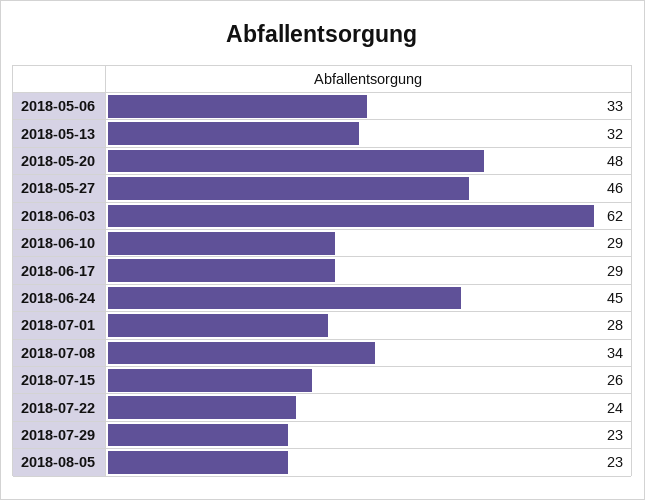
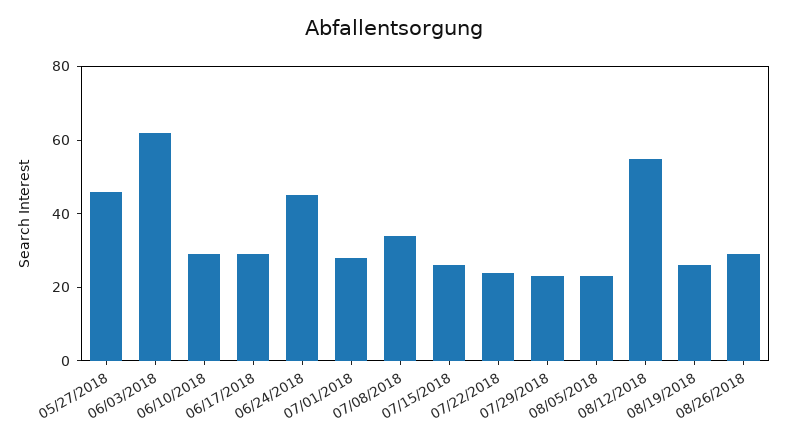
2018-05-06: 33 -> none
2018-05-13: 32 -> none
2018-05-20: 48 -> none
08/12/2018: none -> 55
08/19/2018: none -> 25
08/26/2018: none -> 30

